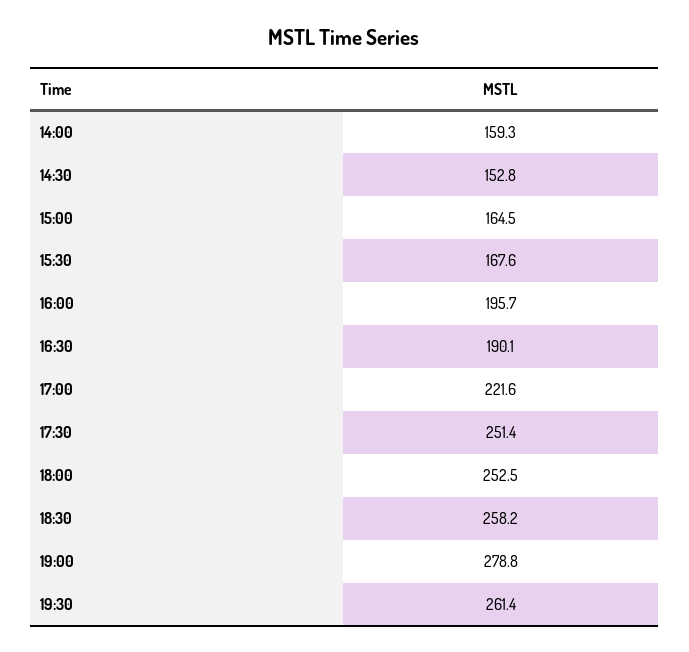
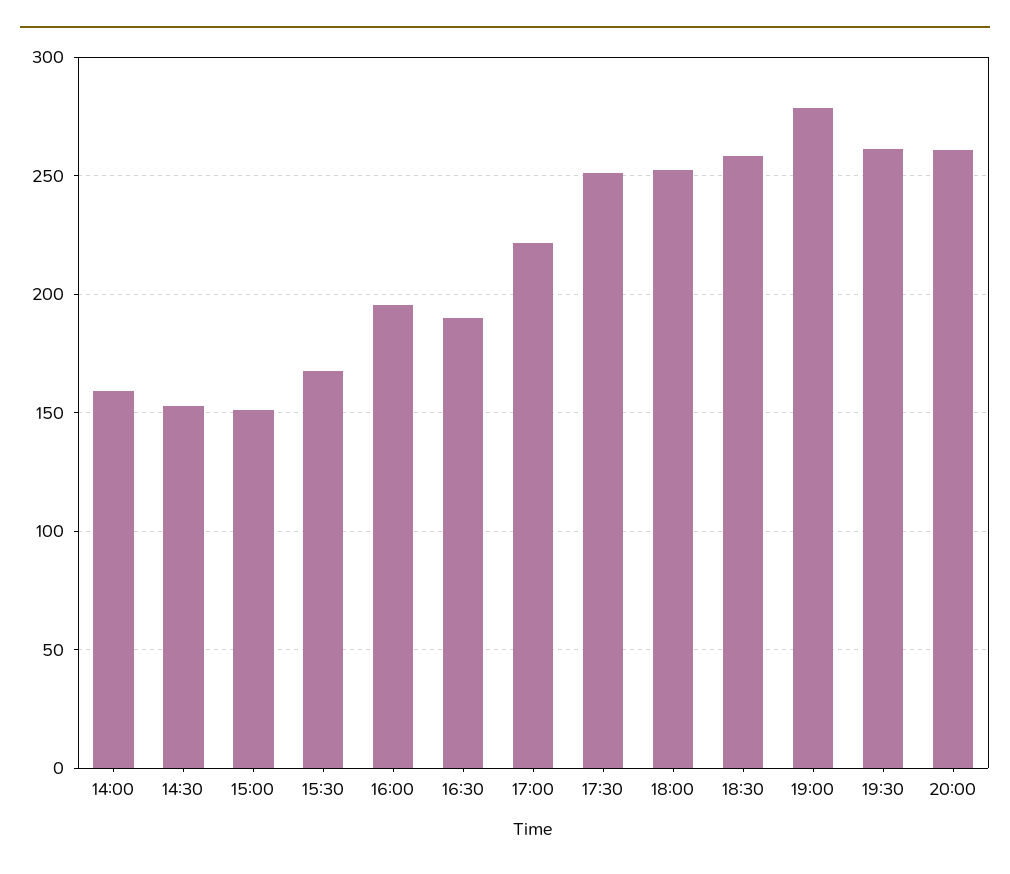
15:00: 164.5 -> 150
20:00: none -> 260

